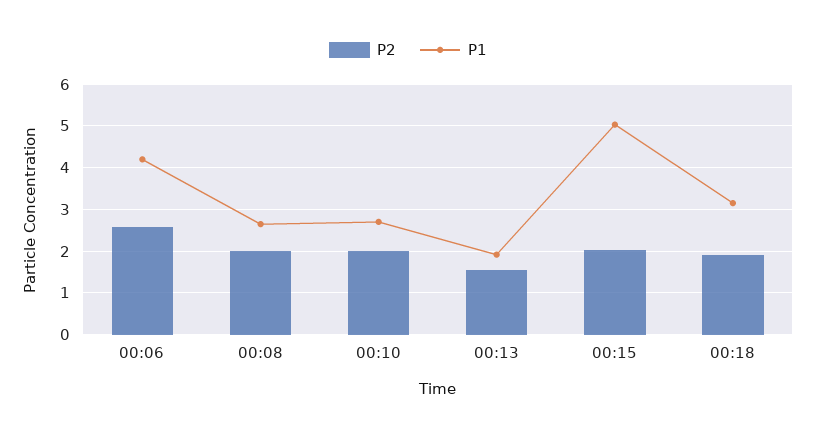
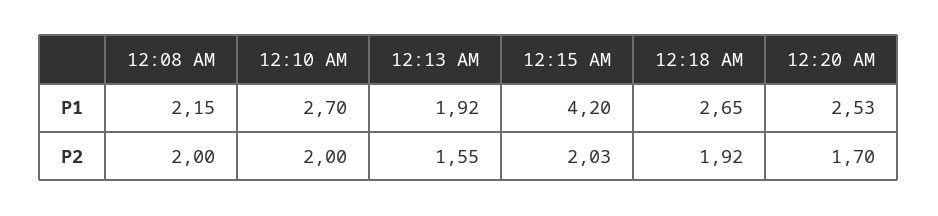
P2, 00:06: 2.6 -> none
P1, 00:06: 4.2 -> none
P1, 00:08: 2.6 -> 2.15
P1, 00:15: 5 -> 4.2
P1, 00:18: 3.2 -> 2.65
P1, 12:20 AM: none -> 2.53
P2, 12:20 AM: none -> 1.7

